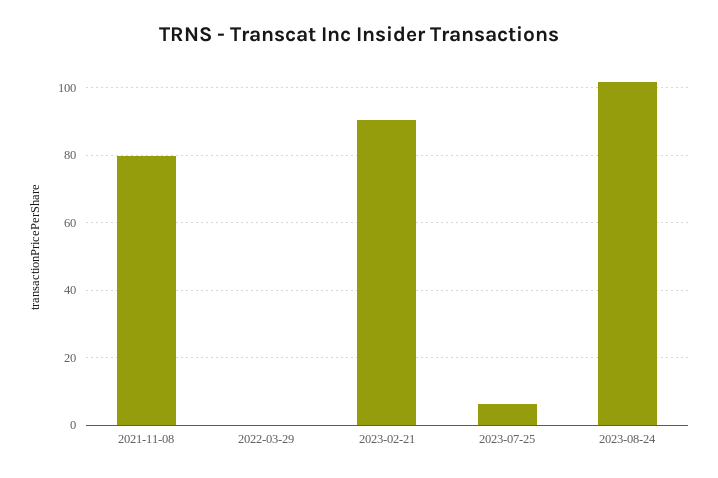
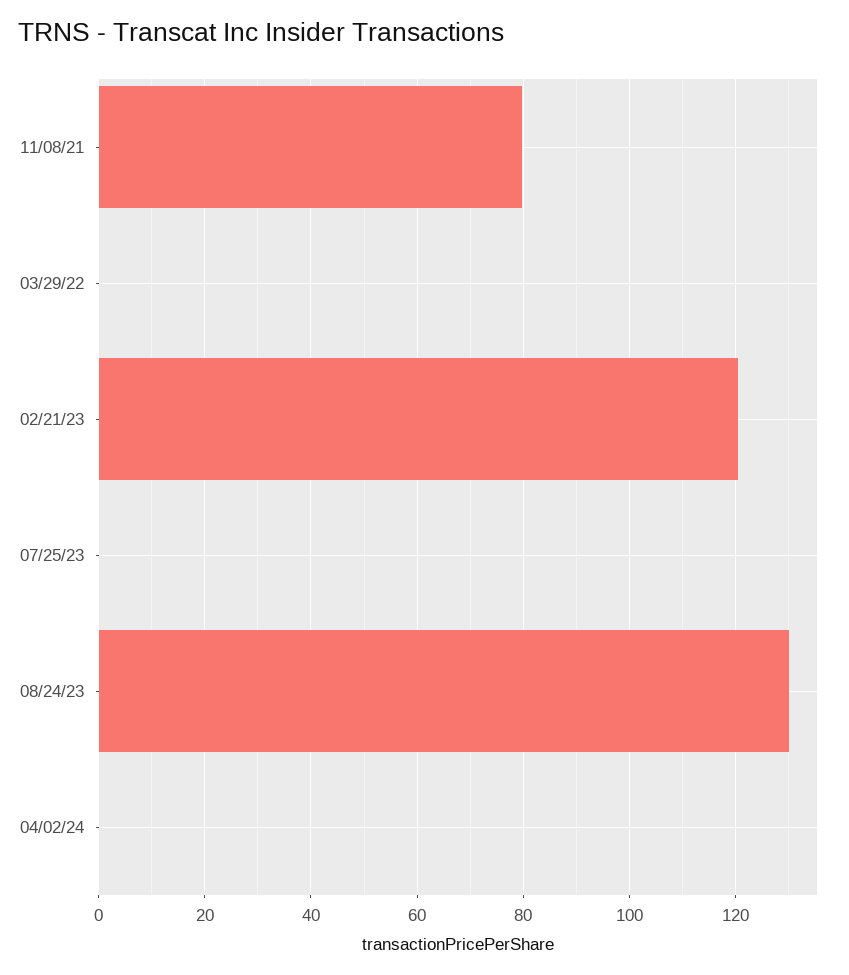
2023-02-21: 90 -> 120
2023-07-25: 6 -> 0
2023-08-24: 102 -> 130
04/02/24: none -> 0

